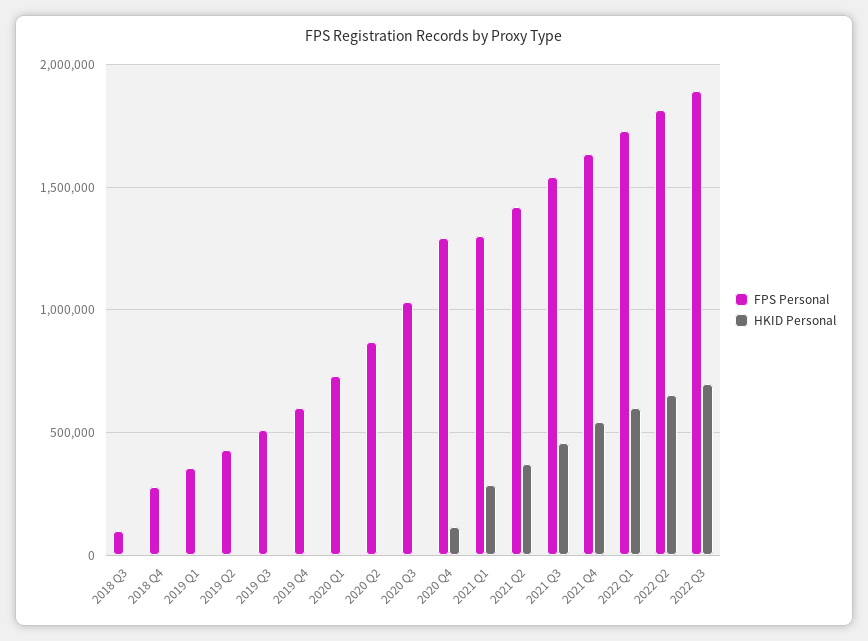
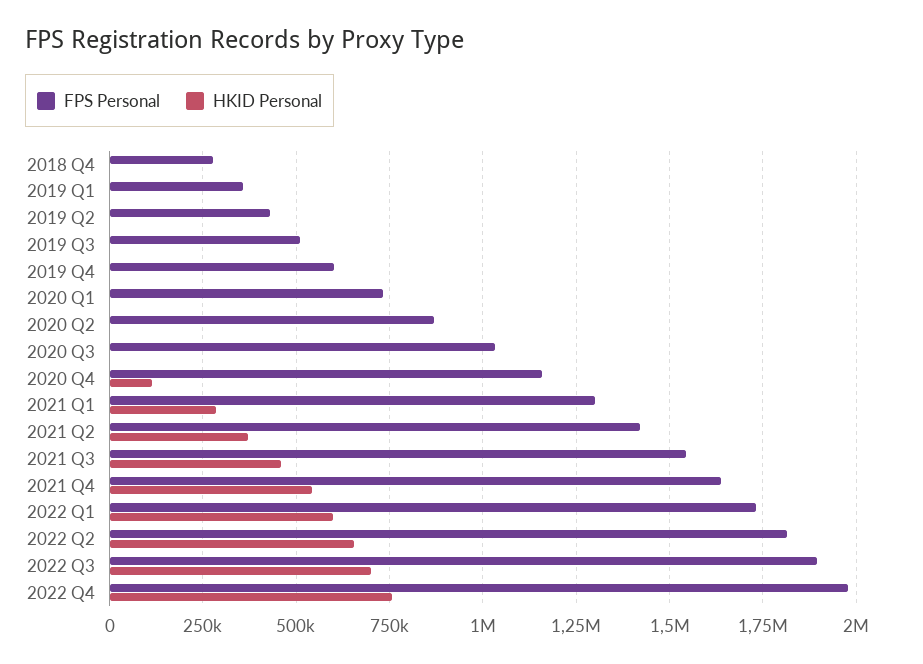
FPS Personal, 2018 Q3: 100000 -> none
HKID Personal, 2018 Q3: 0 -> none
FPS Personal, 2020 Q4: 1300000 -> 1150000
FPS Personal, 2022 Q4: none -> 1975000
HKID Personal, 2022 Q4: none -> 750000

